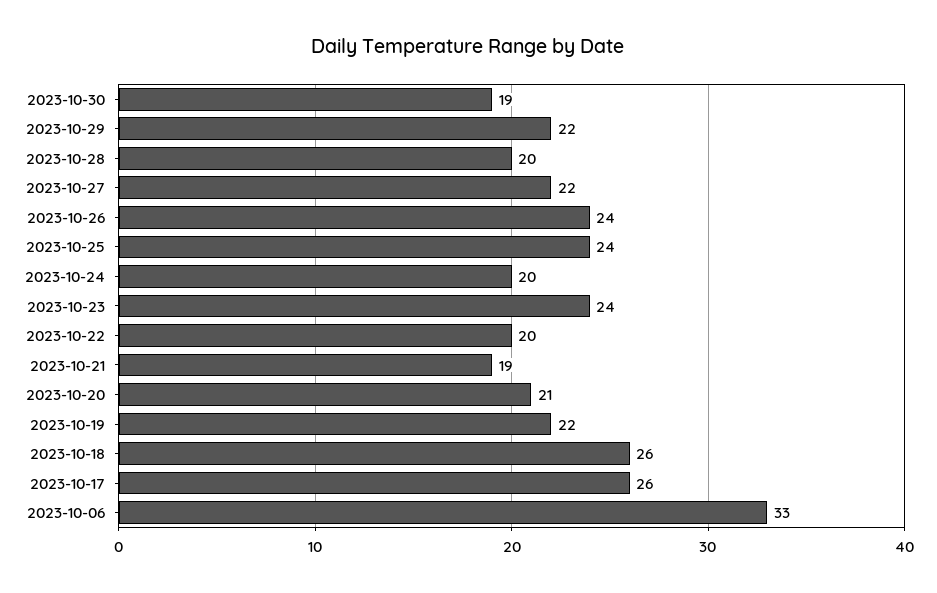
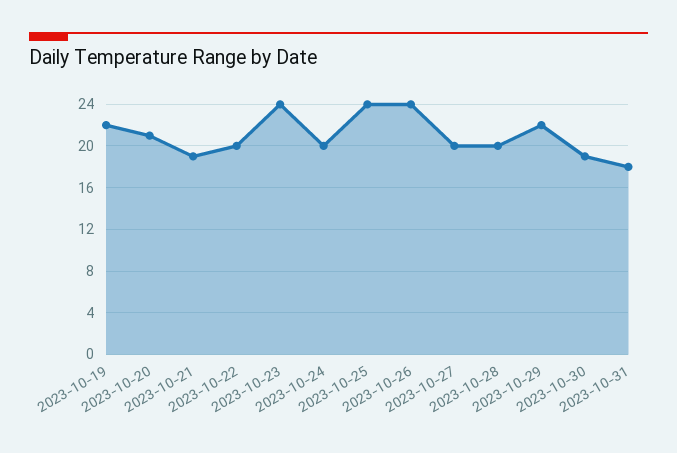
2023-10-27: 22 -> 20
2023-10-18: 26 -> none
2023-10-17: 26 -> none
2023-10-06: 33 -> none
2023-10-31: none -> 18

